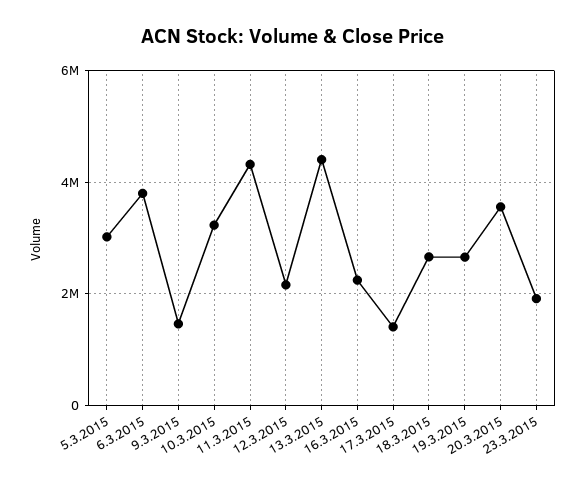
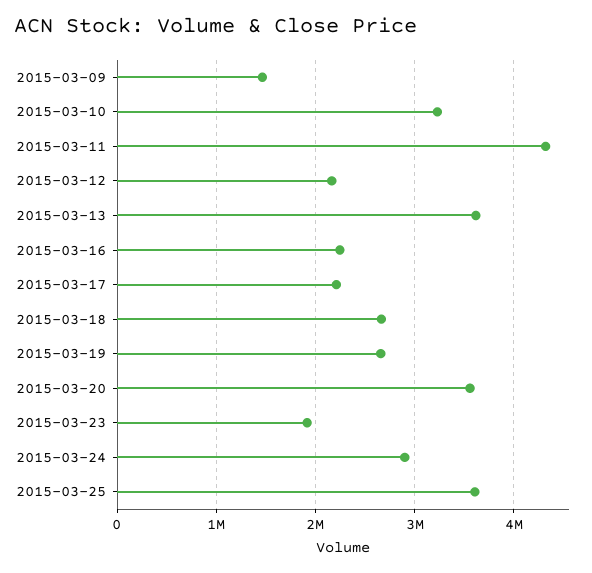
5.3.2015: 3000000 -> none
6.3.2015: 3800000 -> none
13.3.2015: 4400000 -> 3600000
17.3.2015: 1400000 -> 2200000
2015-03-24: none -> 2900000
2015-03-25: none -> 3600000

